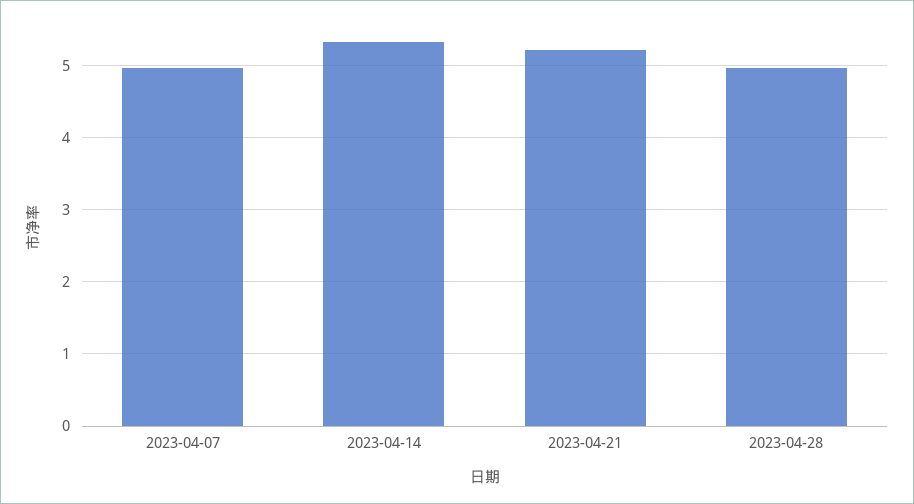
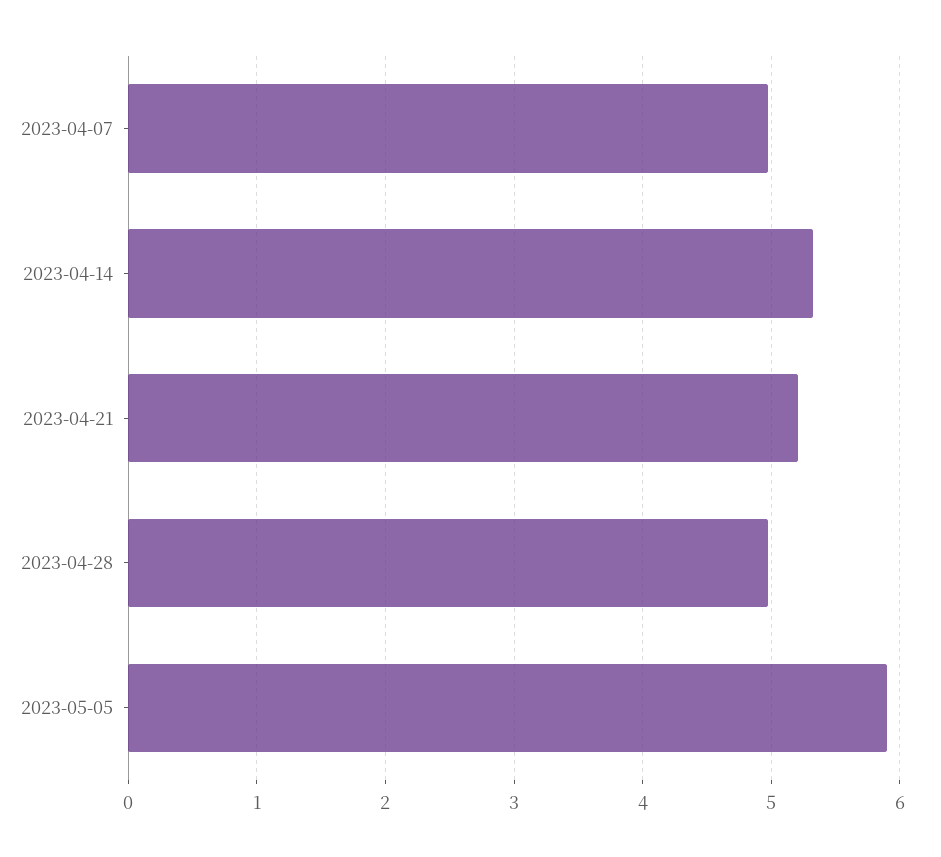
2023-05-05: none -> 5.9

